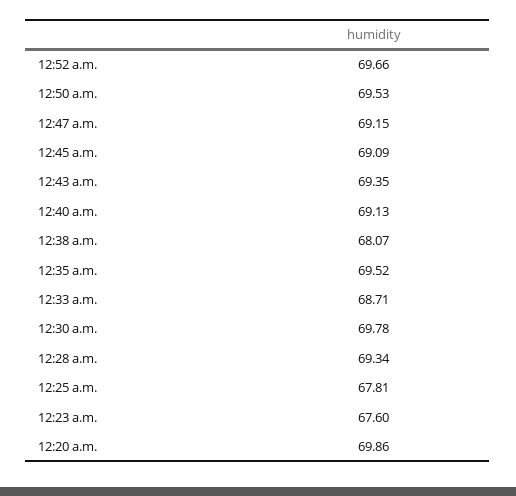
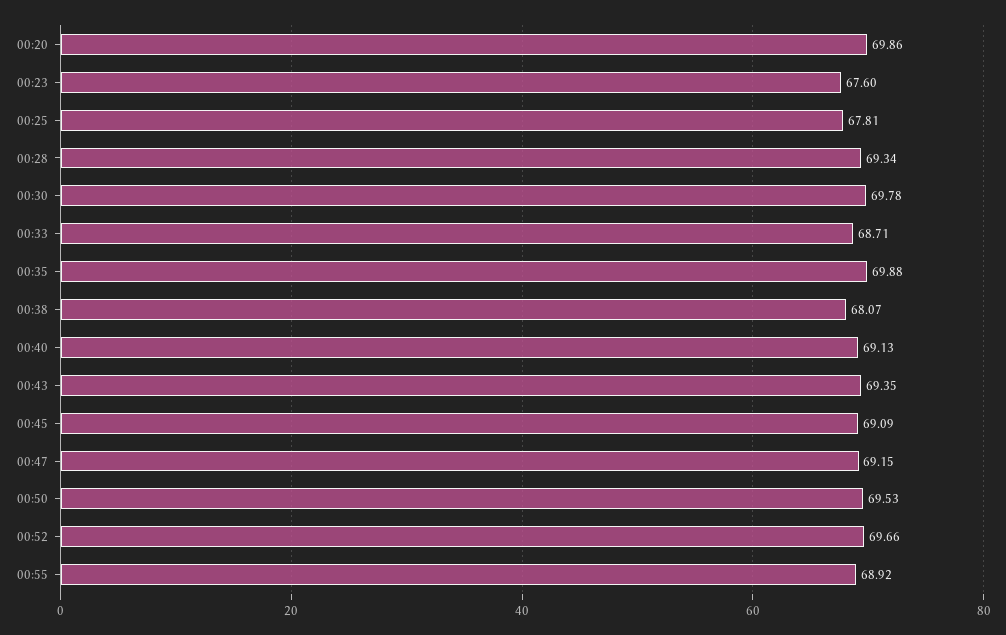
12:35 a.m.: 69.52 -> 69.88
00:55: none -> 68.92

